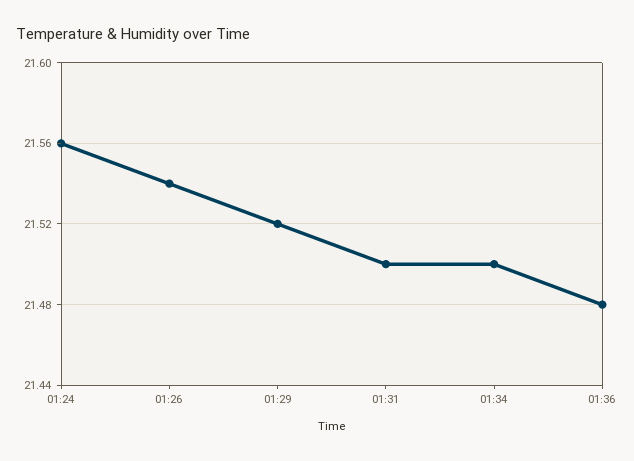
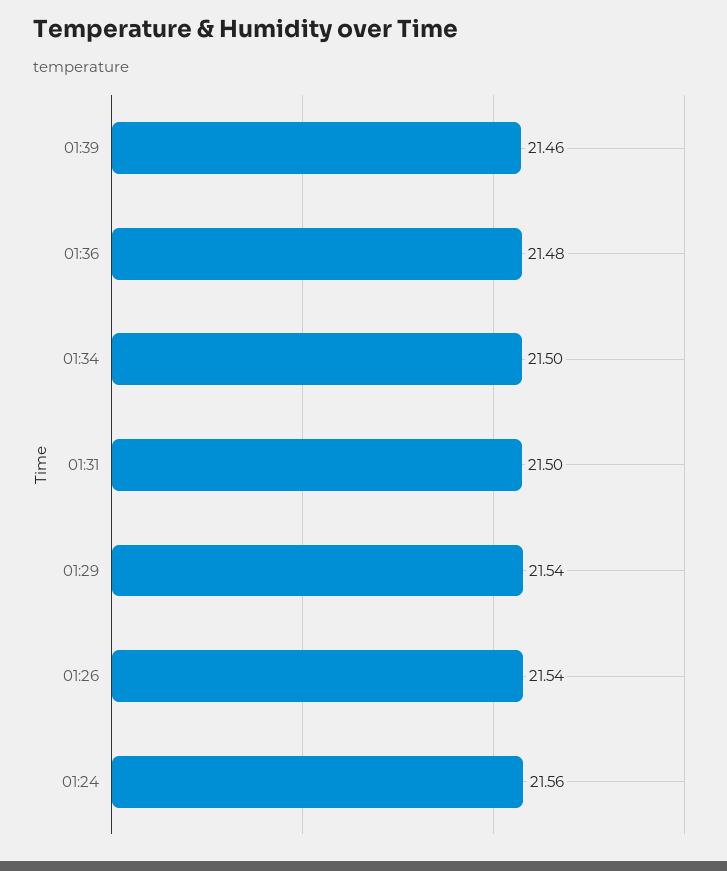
01:29: 21.52 -> 21.54
01:39: none -> 21.46

